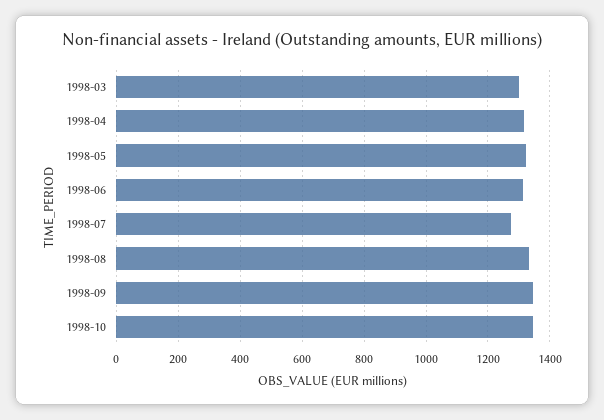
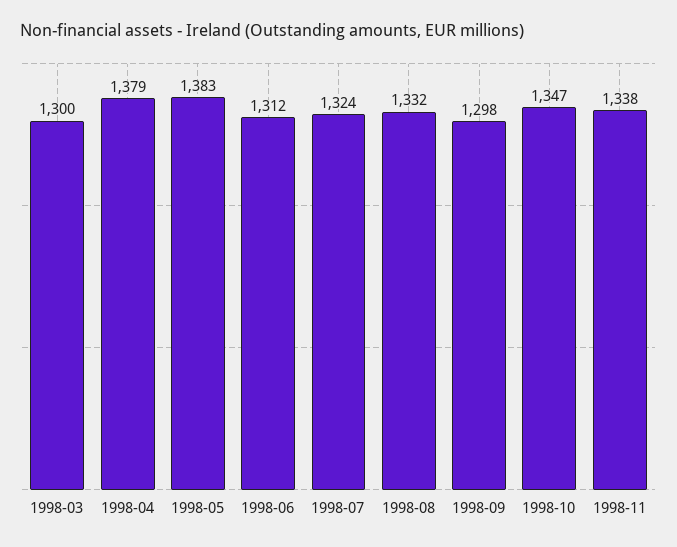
1998-04: 1320 -> 1379
1998-05: 1320 -> 1383
1998-07: 1280 -> 1324
1998-09: 1340 -> 1298
1998-11: none -> 1338

